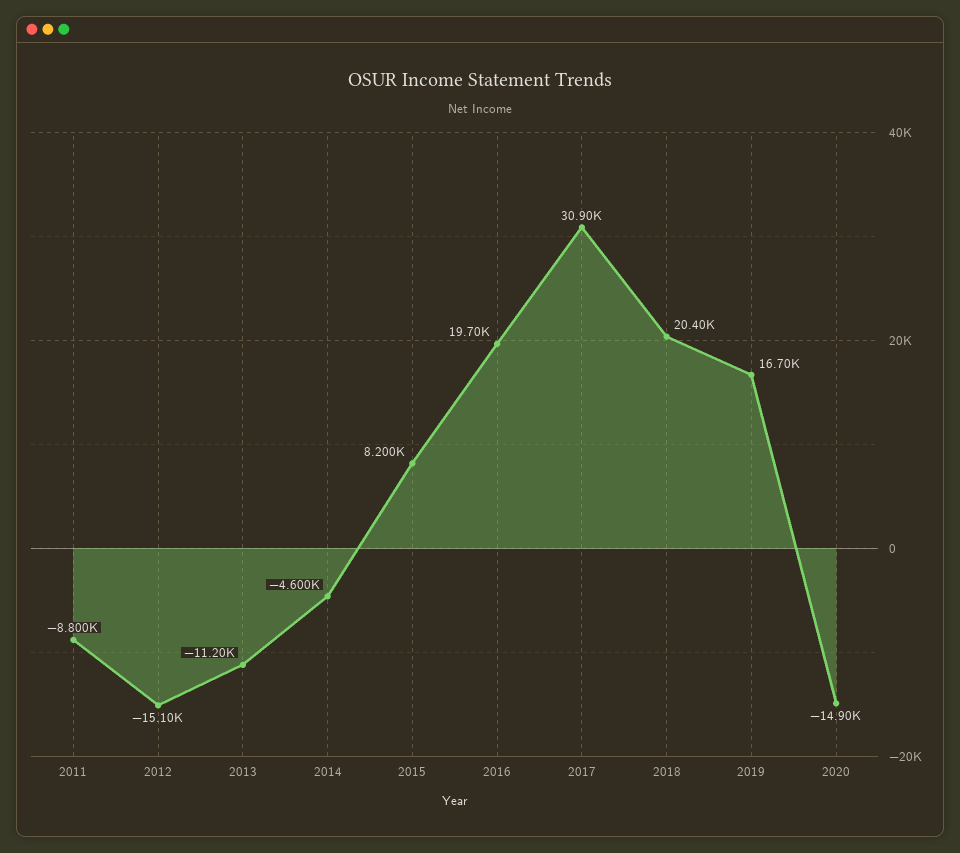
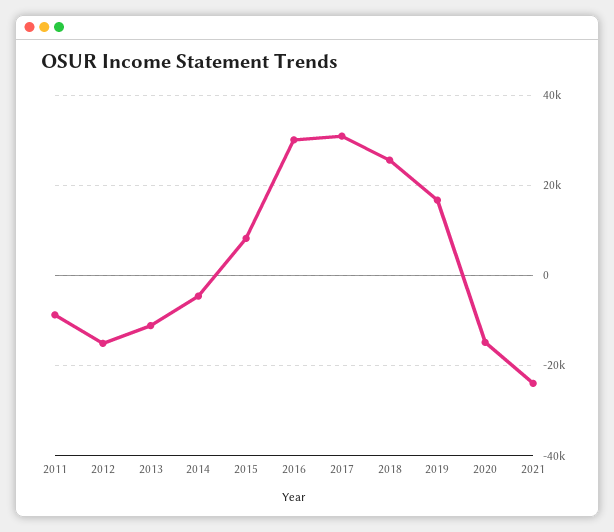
2016: 19700 -> 30000
2018: 20400 -> 26000
2021: none -> -24000

